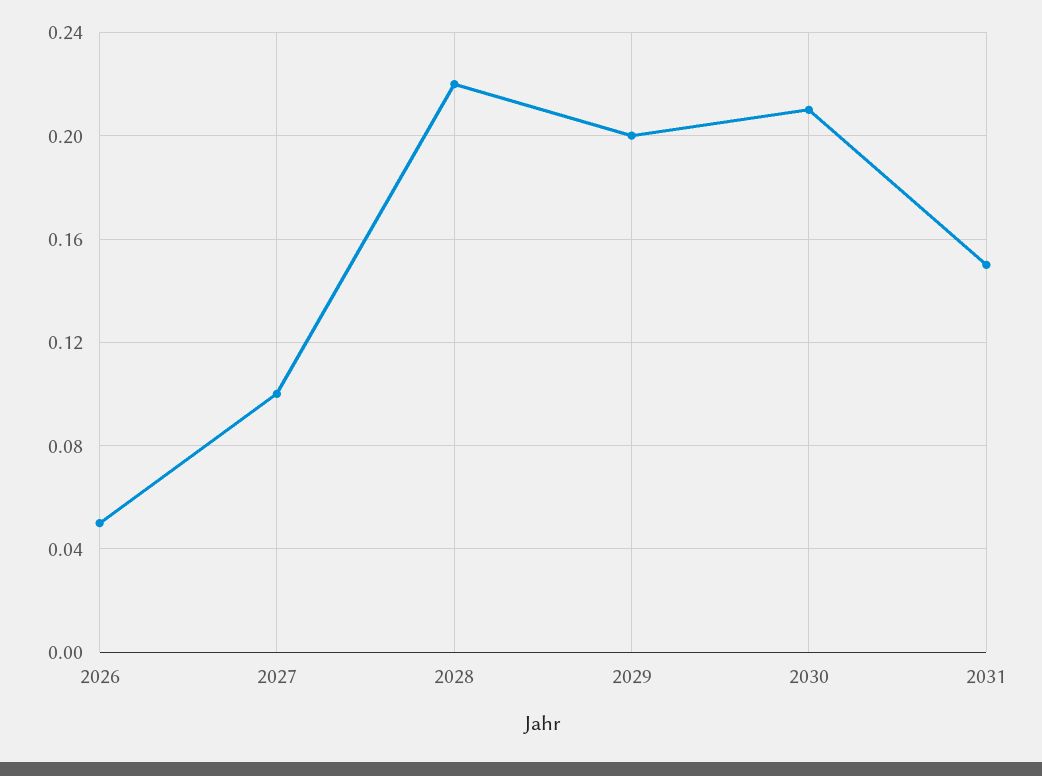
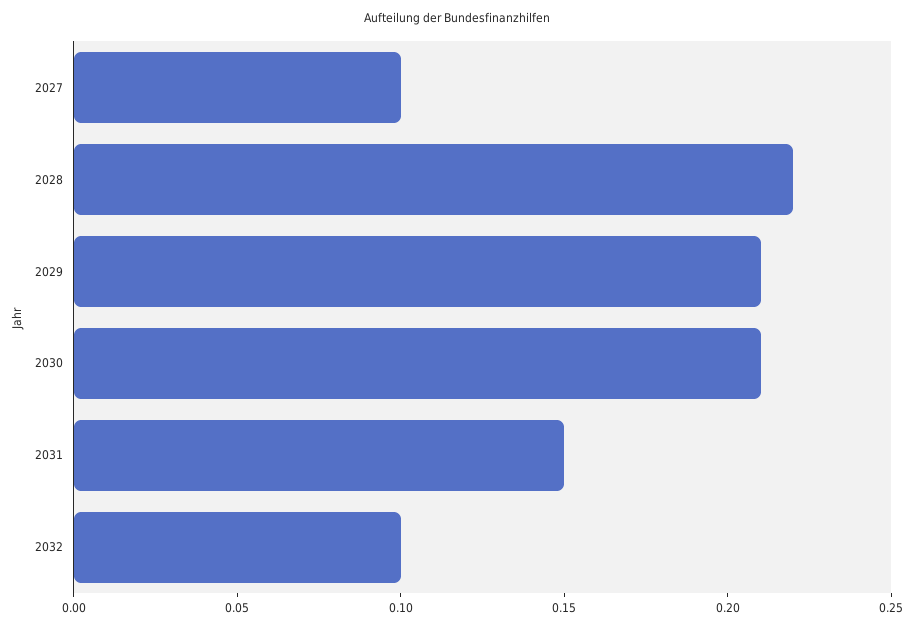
2026: 0.05 -> none
2029: 0.2 -> 0.21
2032: none -> 0.1

